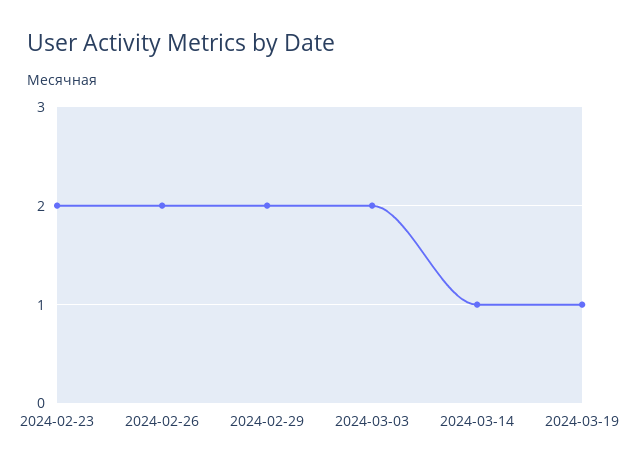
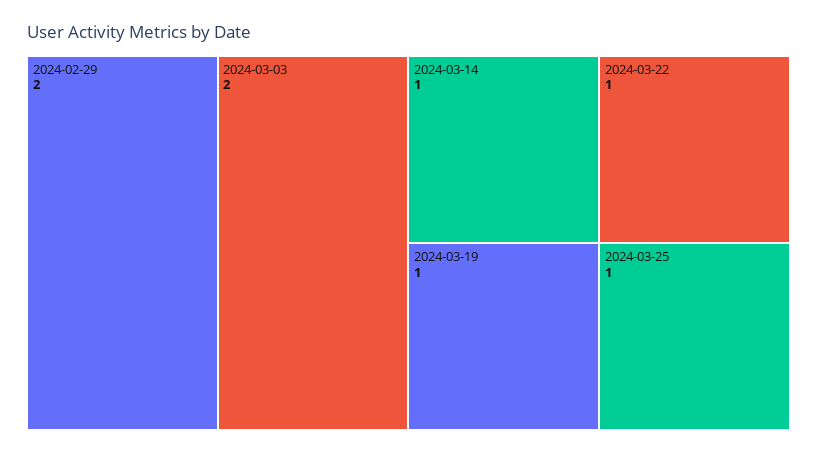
2024-02-23: 2 -> none
2024-02-26: 2 -> none
2024-03-22: none -> 1
2024-03-25: none -> 1

